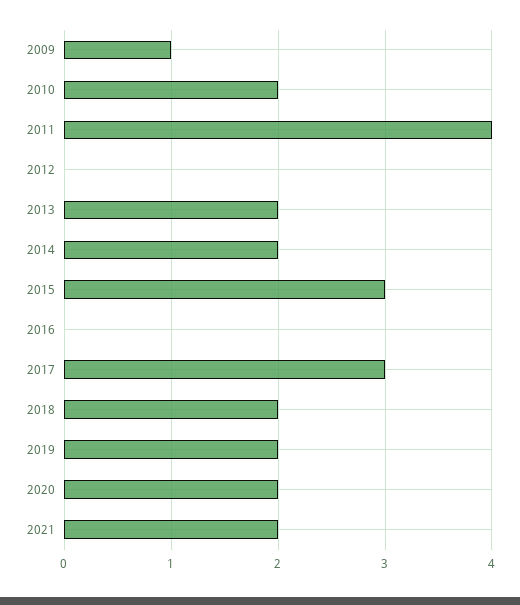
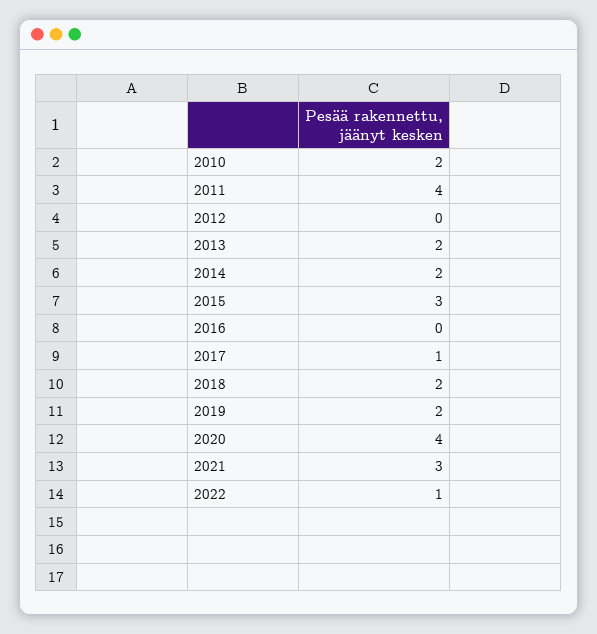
2009: 1 -> none
2017: 3 -> 1
2020: 2 -> 4
2021: 2 -> 3
2022: none -> 1

